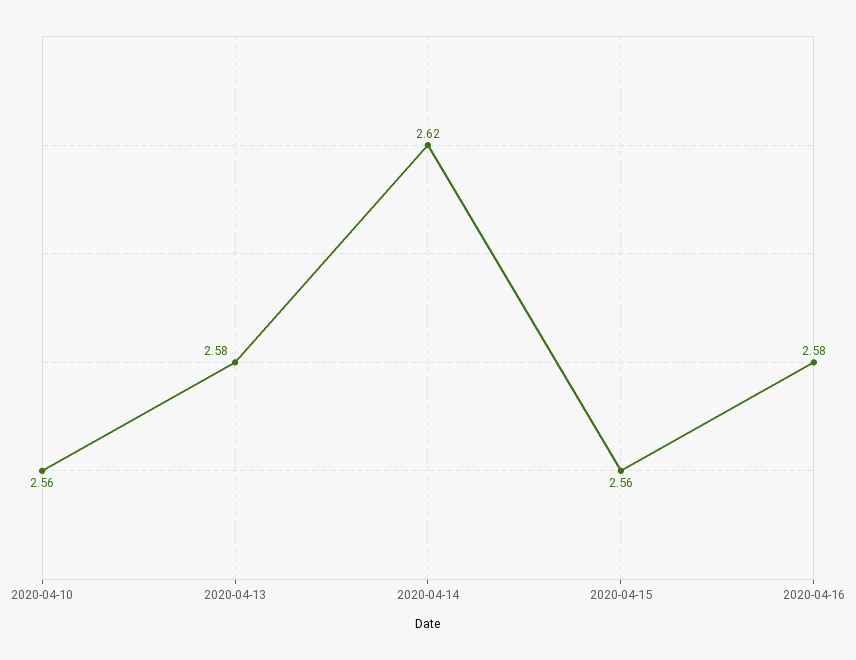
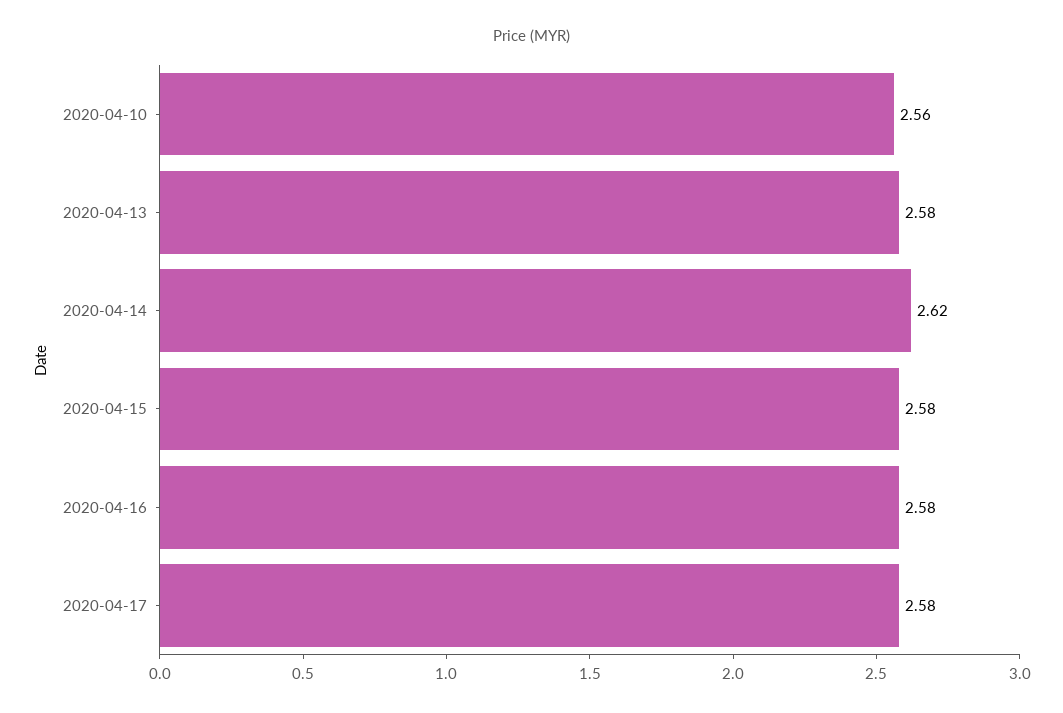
2020-04-15: 2.56 -> 2.58
2020-04-17: none -> 2.58

